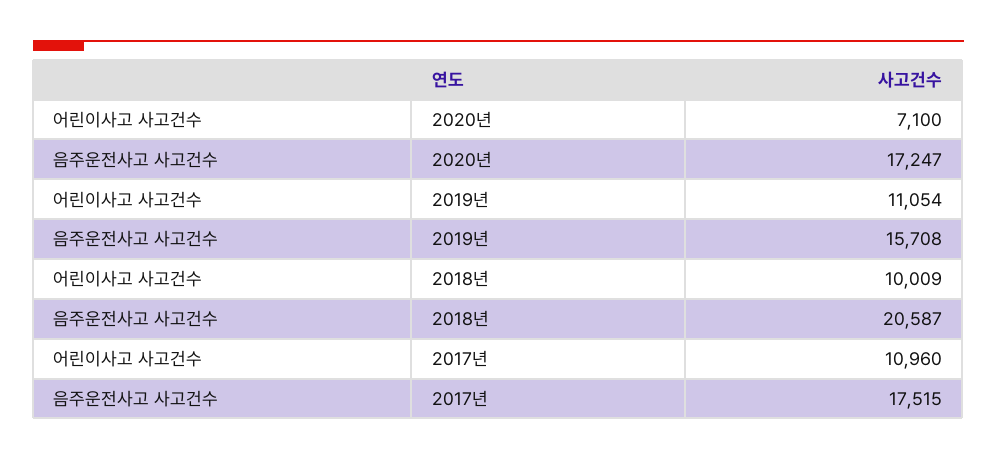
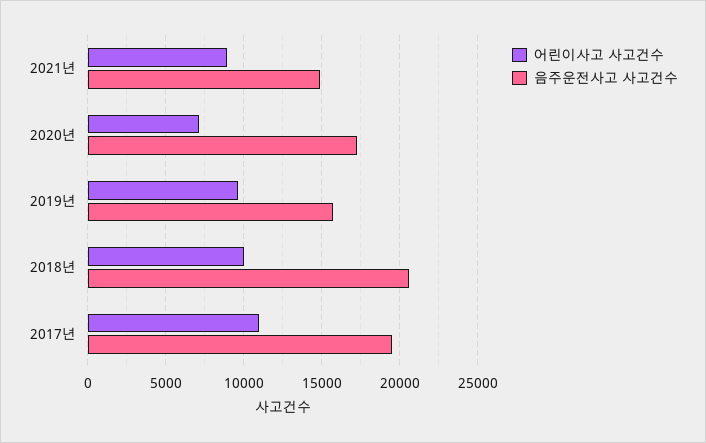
어린이사고 사고건수, 2019년: 11054 -> 9500
음주운전사고 사고건수, 2017년: 17515 -> 19500
어린이사고 사고건수, 2021년: none -> 9000
음주운전사고 사고건수, 2021년: none -> 15000

